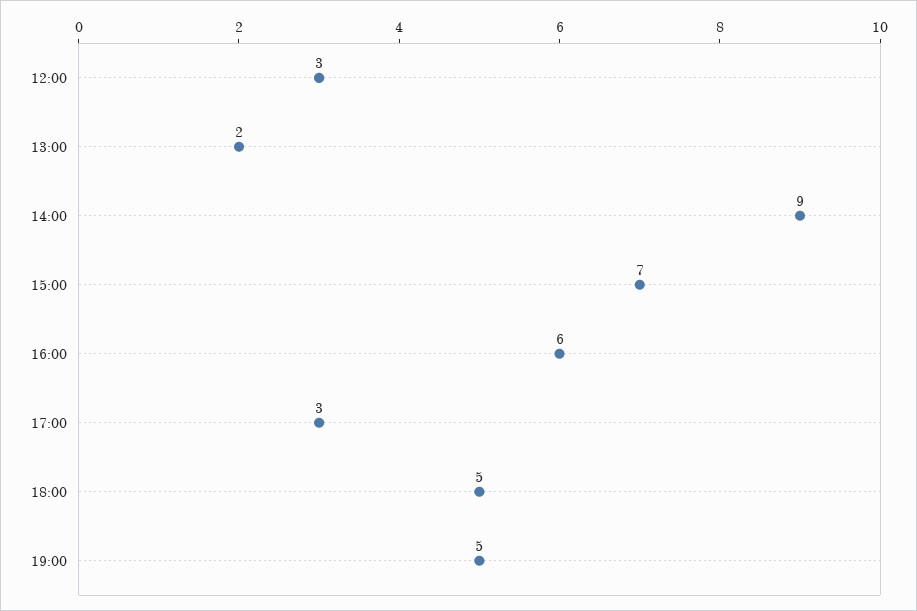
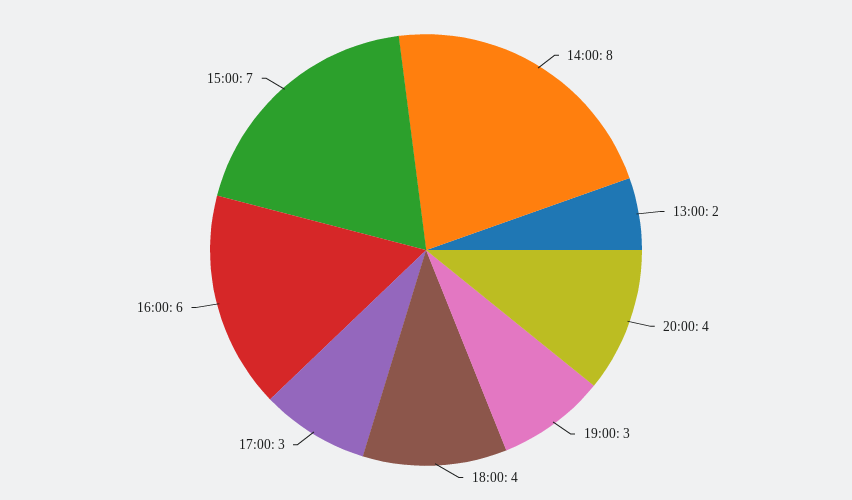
12:00: 3 -> none
14:00: 9 -> 8
18:00: 5 -> 4
19:00: 5 -> 3
20:00: none -> 4

